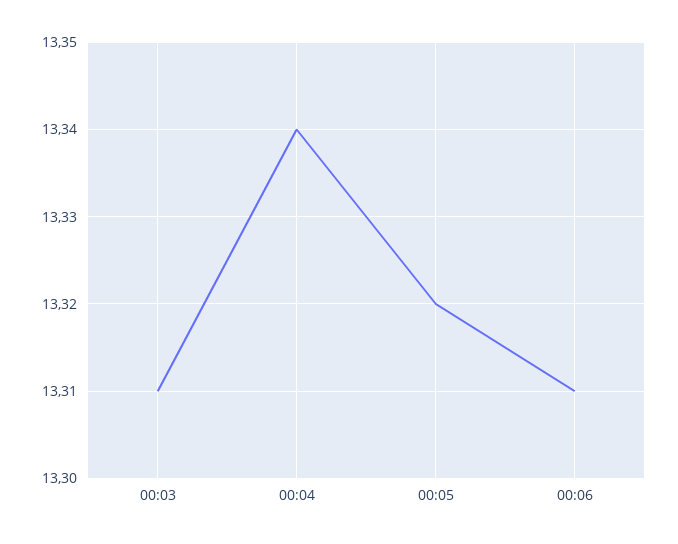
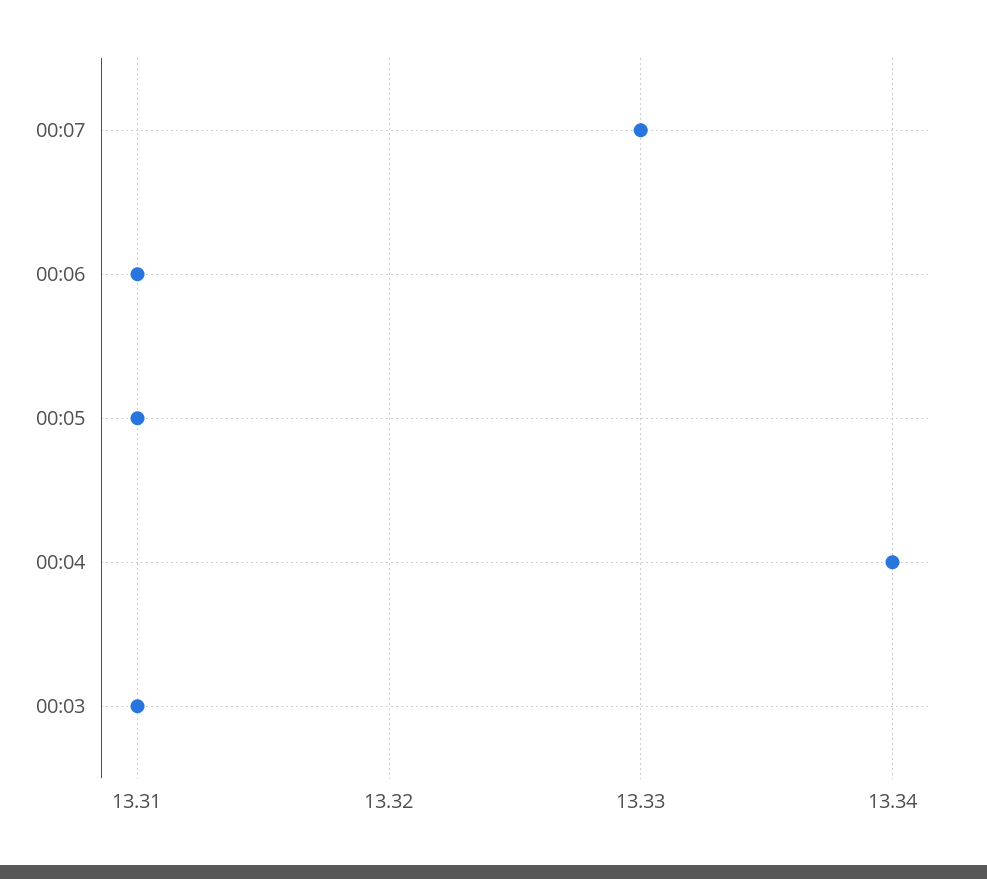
00:05: 13.32 -> 13.31
00:07: none -> 13.33

